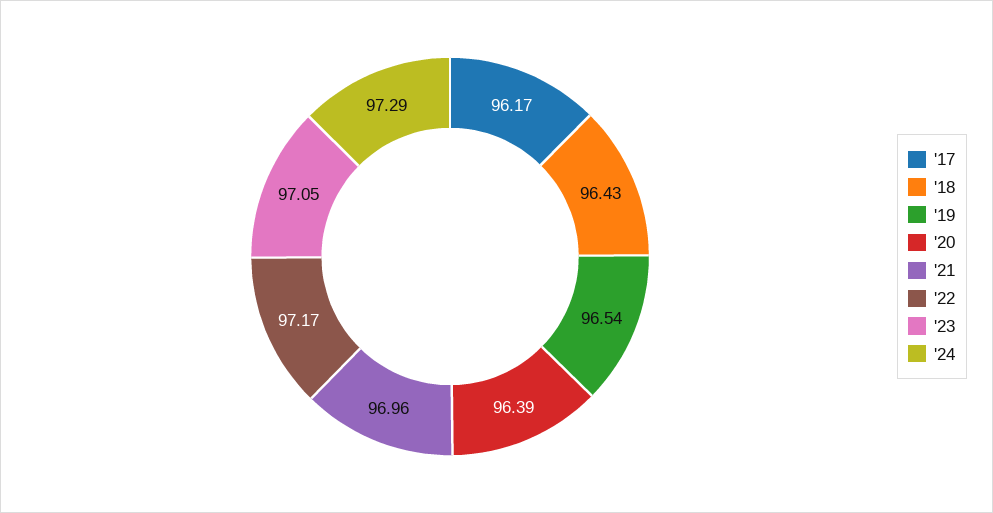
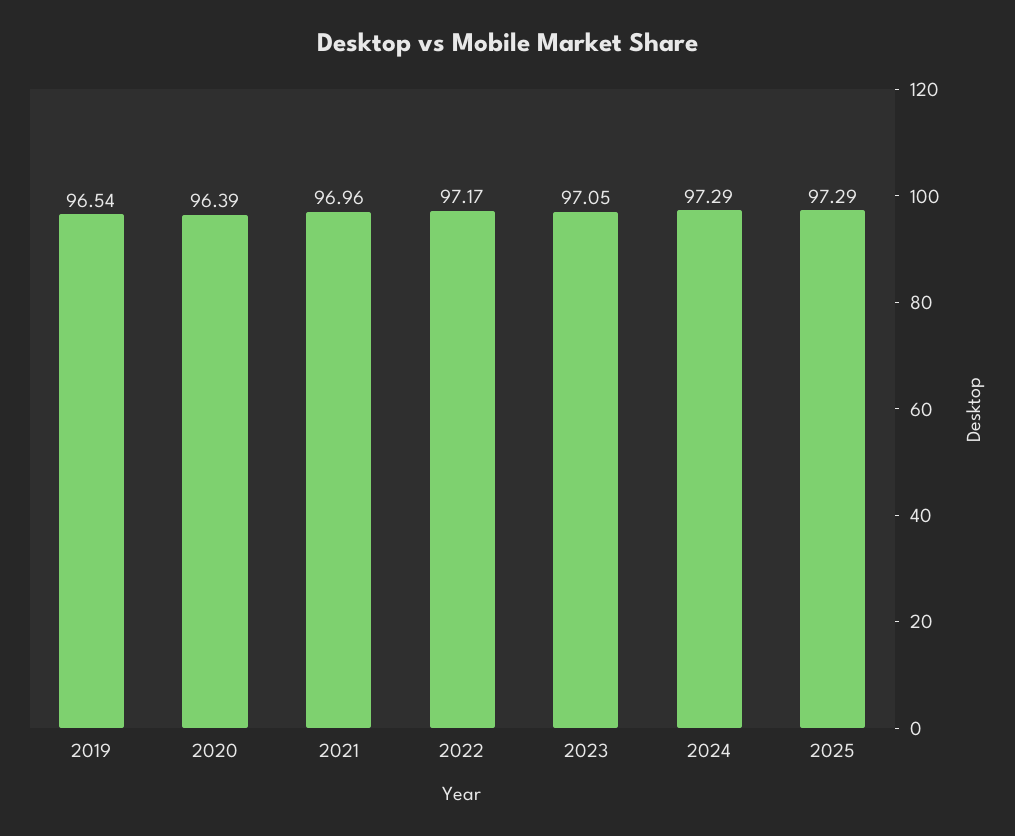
'17: 96.17 -> none
'18: 96.43 -> none
2025: none -> 97.29

